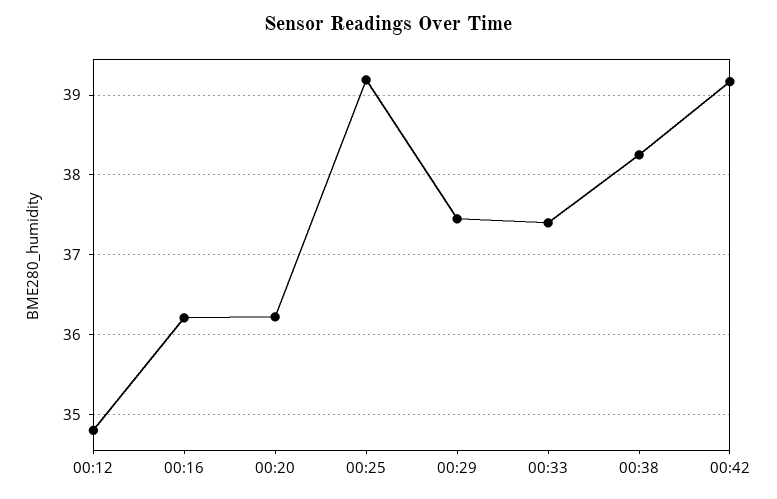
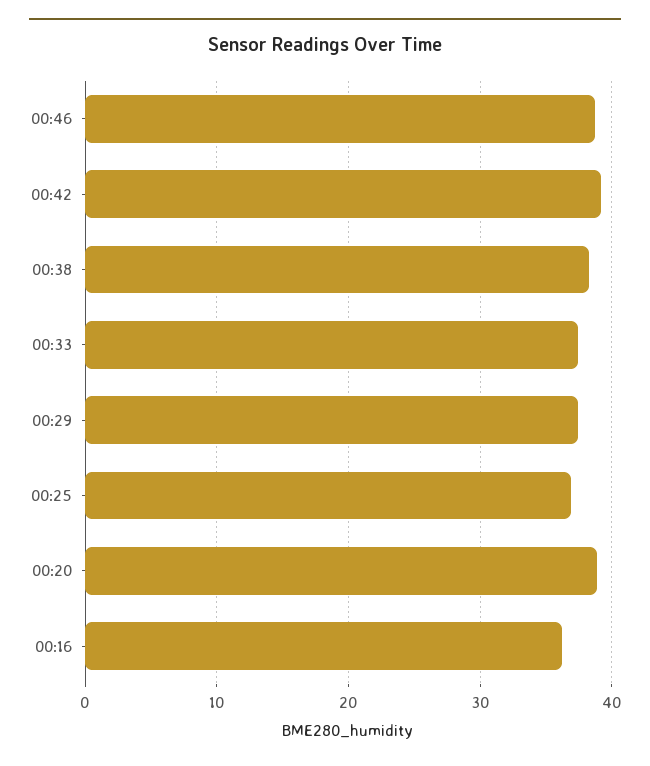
00:12: 34.8 -> none
00:20: 36.2 -> 39
00:25: 39.2 -> 37
00:46: none -> 39

